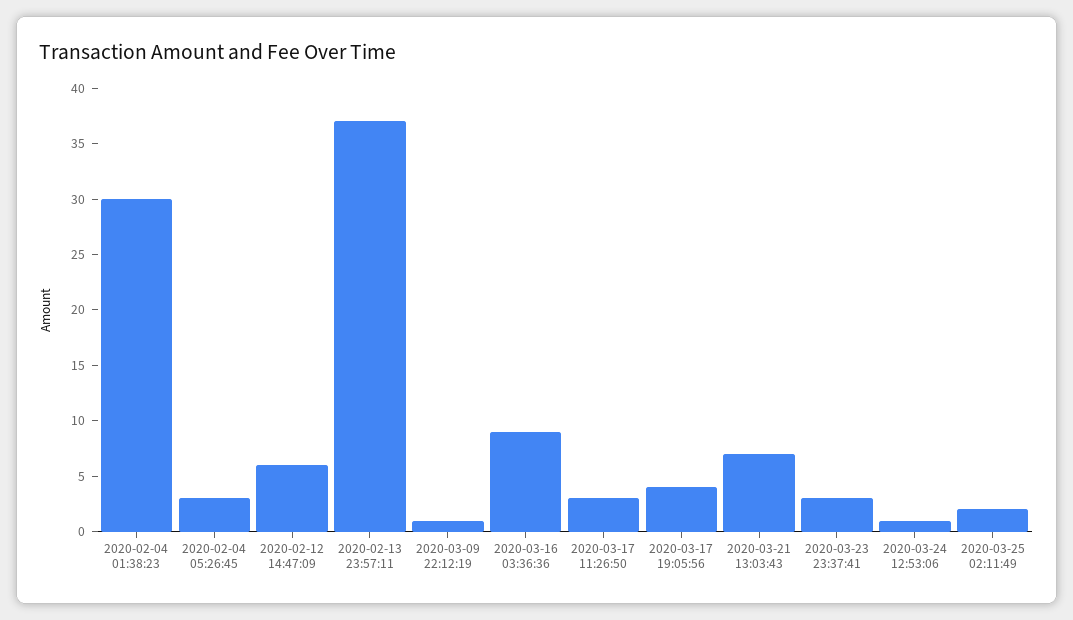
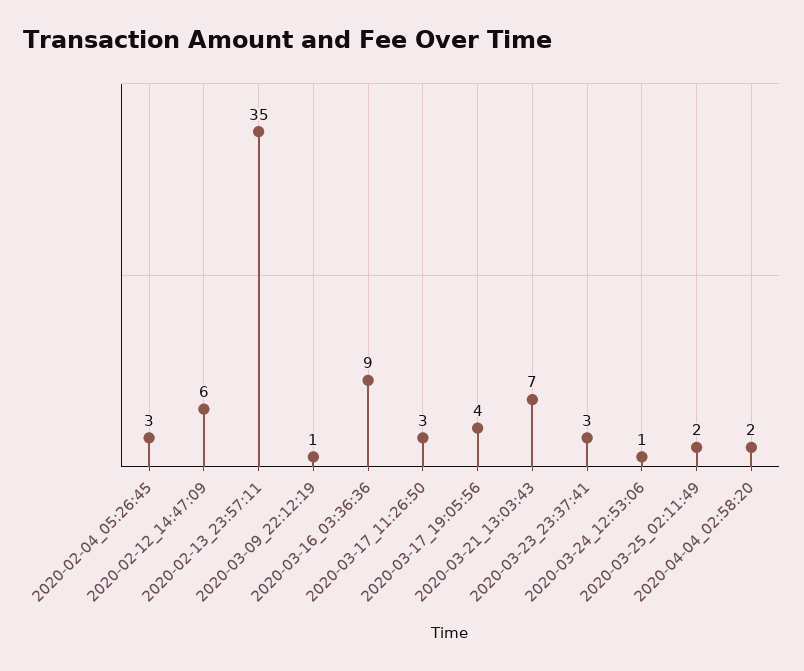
2020-02-04 01:38:23: 30 -> none
2020-02-13 23:57:11: 37 -> 35
2020-04-04_02:58:20: none -> 2

